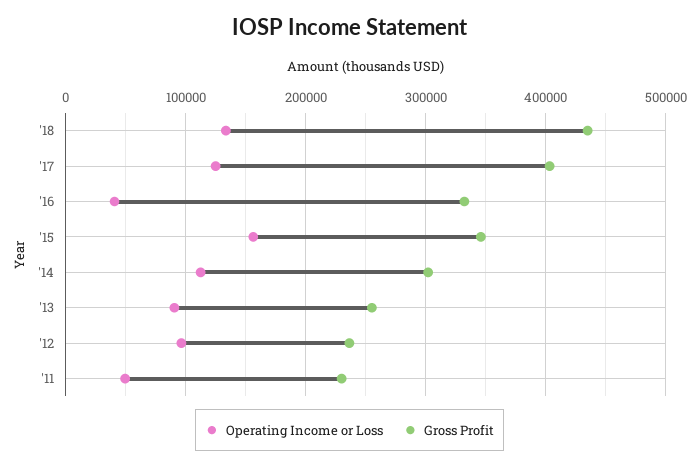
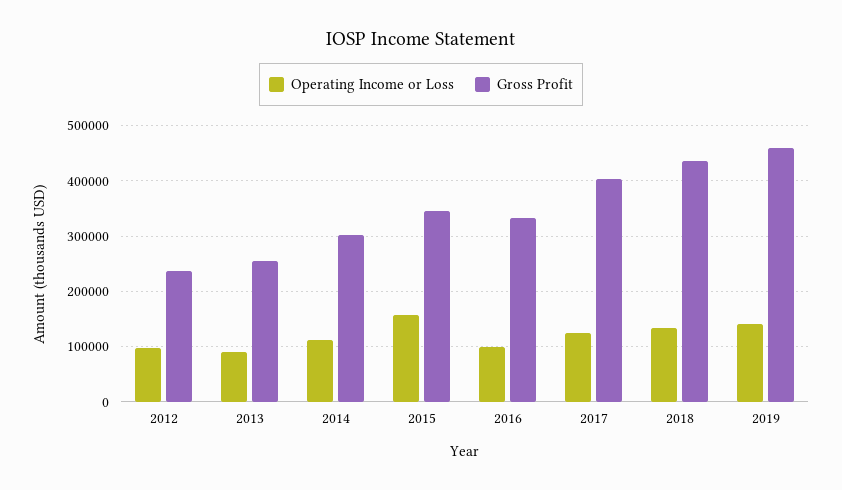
Operating Income or Loss, '16: 40000 -> 100000
Operating Income or Loss, '11: 50000 -> none
Gross Profit, '11: 230000 -> none
Operating Income or Loss, 2019: none -> 140000
Gross Profit, 2019: none -> 460000

